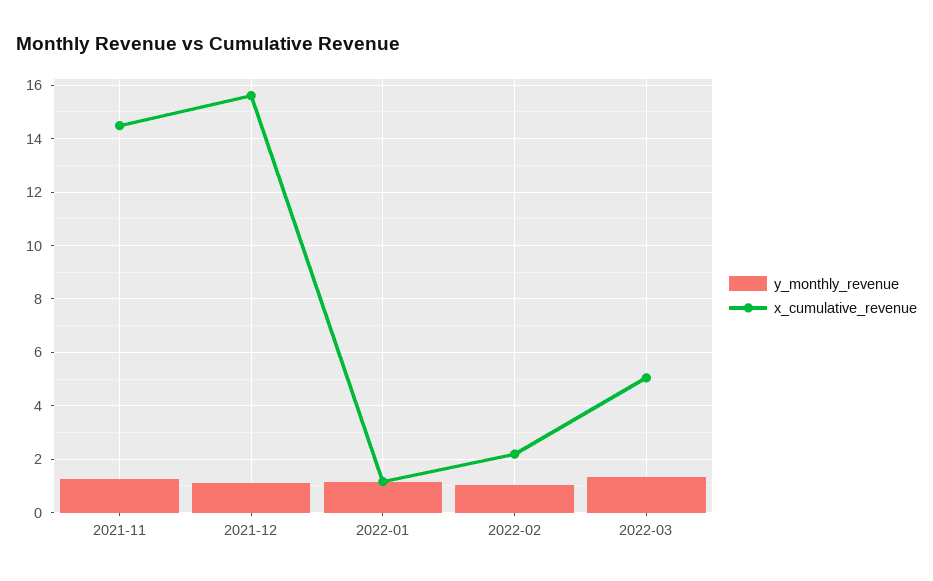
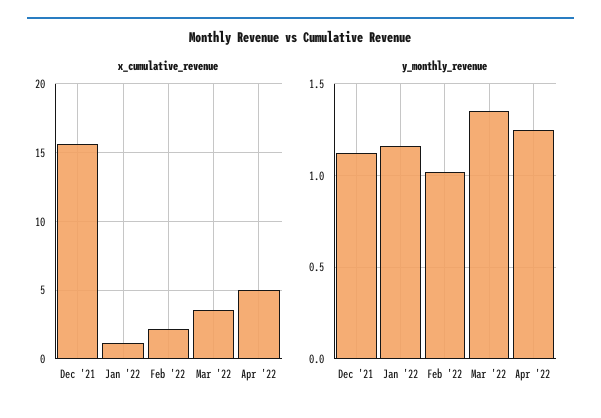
y_monthly_revenue, 2021-11: 1.25 -> none
x_cumulative_revenue, 2021-11: 14.5 -> none
x_cumulative_revenue, 2022-03: 5 -> 3.5
x_cumulative_revenue, Apr '22: none -> 5
y_monthly_revenue, Apr '22: none -> 1.25

